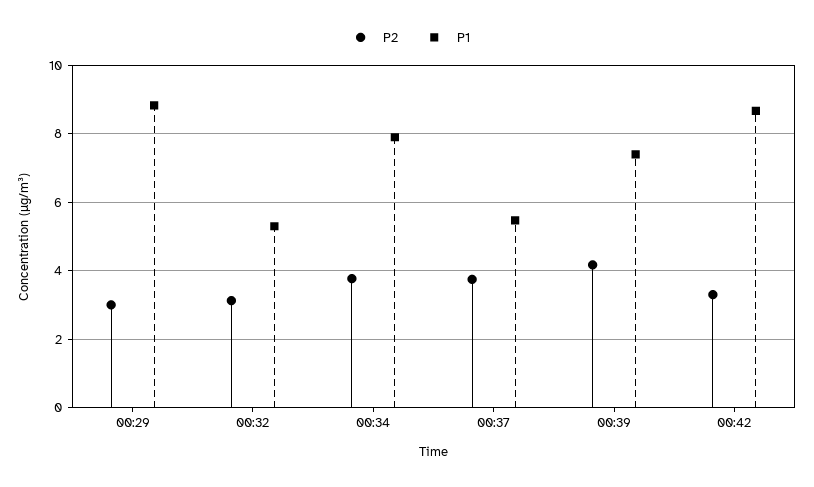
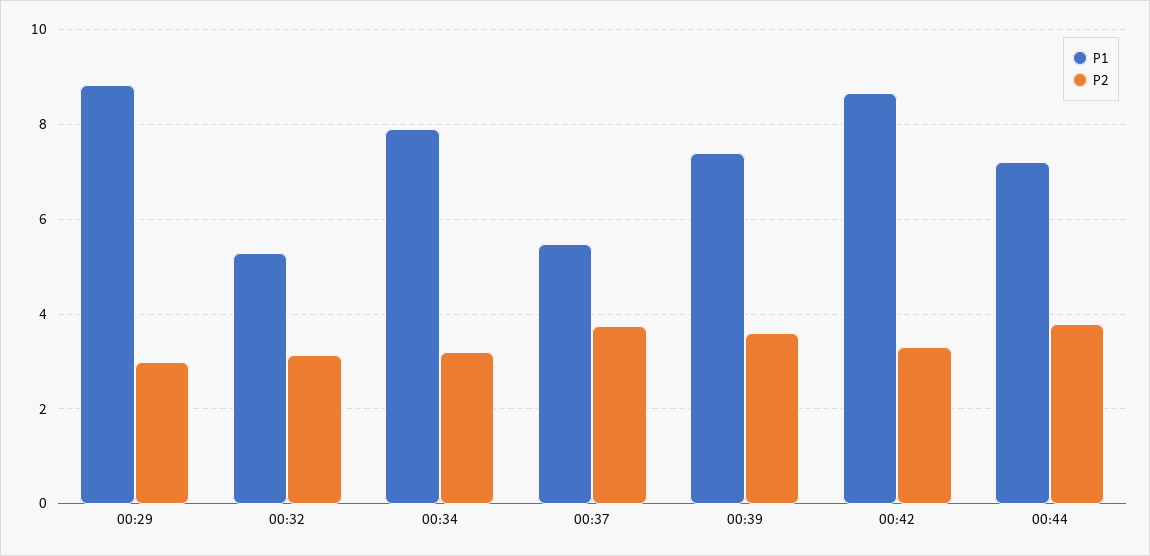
P2, 00:34: 3.8 -> 3.2
P2, 00:39: 4.2 -> 3.6
P1, 00:44: none -> 7.2
P2, 00:44: none -> 3.8

